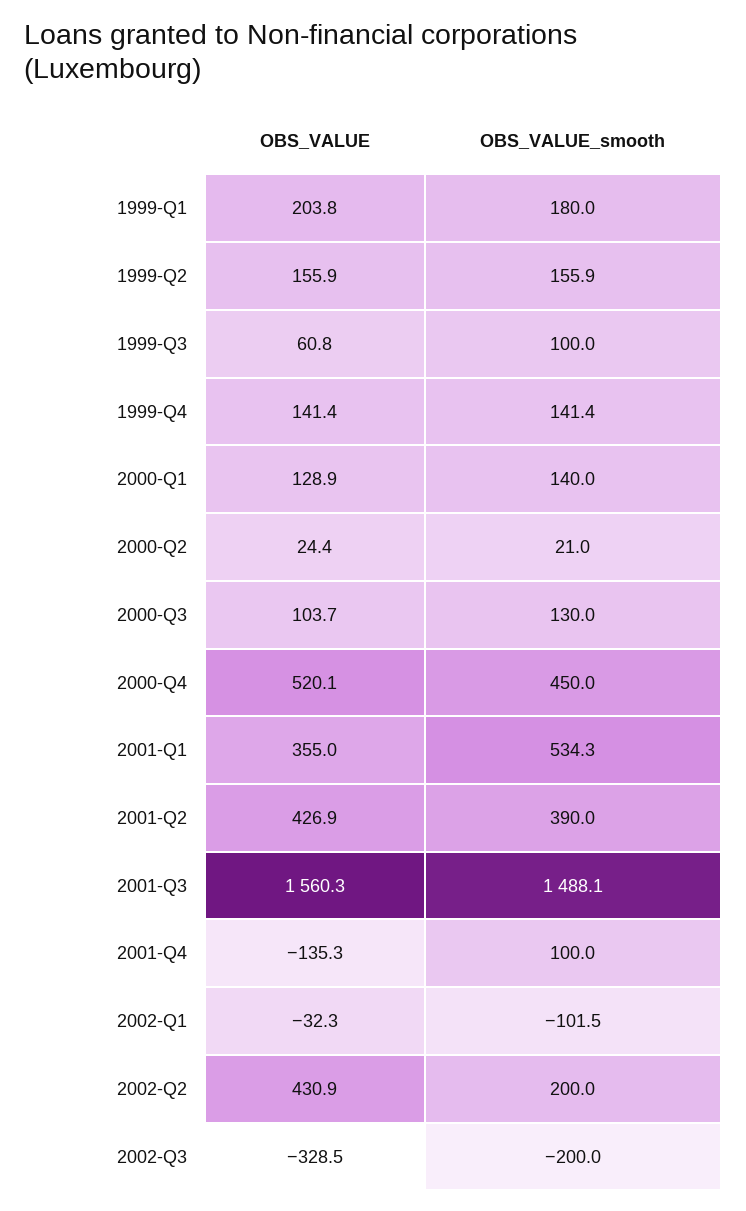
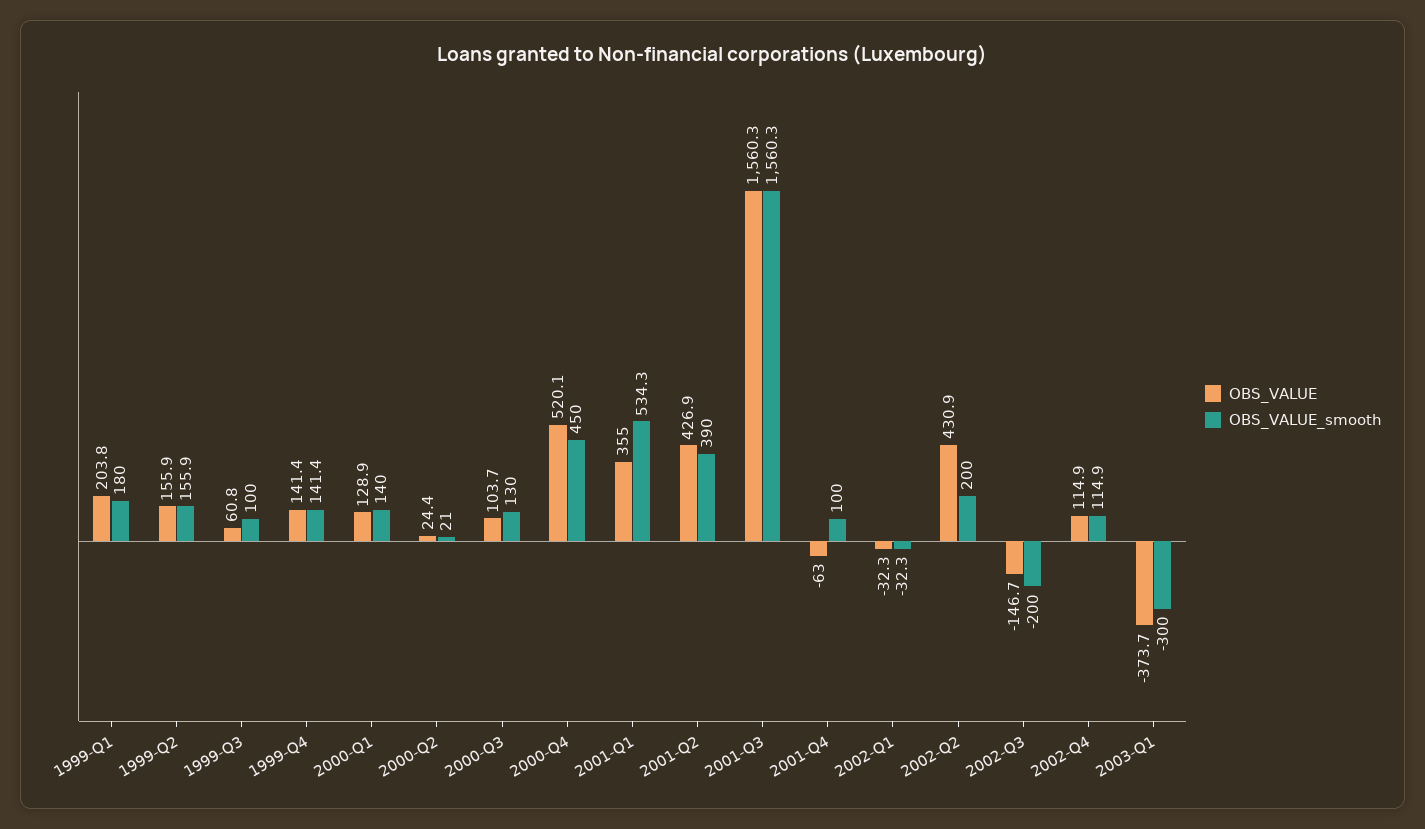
OBS_VALUE_smooth, 2001-Q3: 1488.1 -> 1560.3
OBS_VALUE, 2001-Q4: -135.3 -> -63
OBS_VALUE_smooth, 2002-Q1: -101.5 -> -32.3
OBS_VALUE, 2002-Q3: -328.5 -> -146.7
OBS_VALUE, 2002-Q4: none -> 114.9
OBS_VALUE_smooth, 2002-Q4: none -> 114.9
OBS_VALUE, 2003-Q1: none -> -373.7
OBS_VALUE_smooth, 2003-Q1: none -> -300

